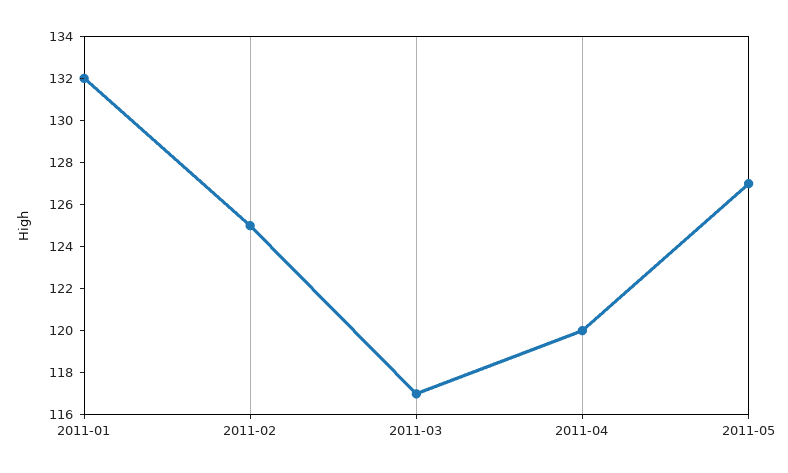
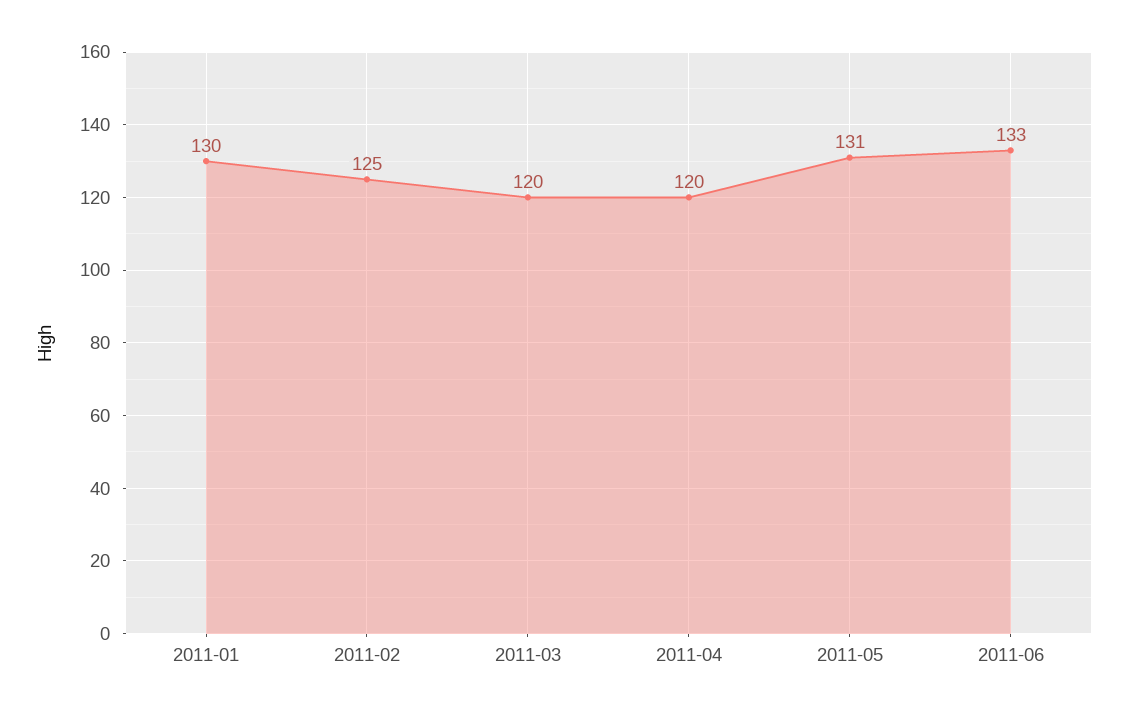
2011-01: 132 -> 130
2011-03: 117 -> 120
2011-05: 127 -> 131
2011-06: none -> 133

